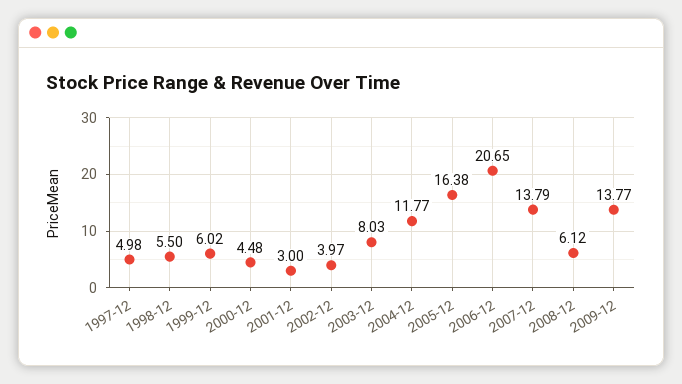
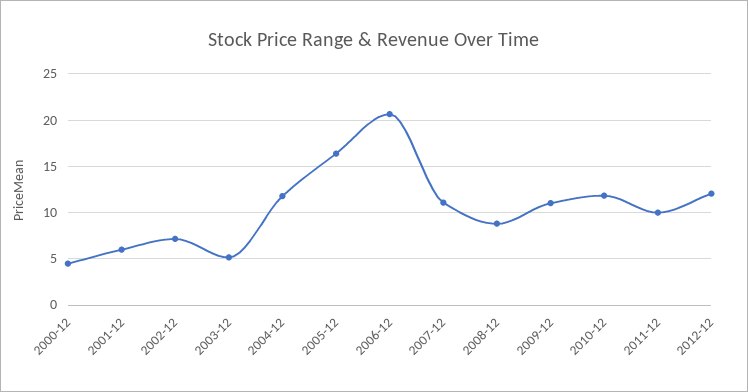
1997-12: 4.98 -> none
1998-12: 5.5 -> none
1999-12: 6.02 -> none
2001-12: 3 -> 6
2002-12: 3.97 -> 7
2003-12: 8.03 -> 5
2007-12: 13.79 -> 11
2008-12: 6.12 -> 9
2009-12: 13.77 -> 11
2010-12: none -> 12
2011-12: none -> 10
2012-12: none -> 12

